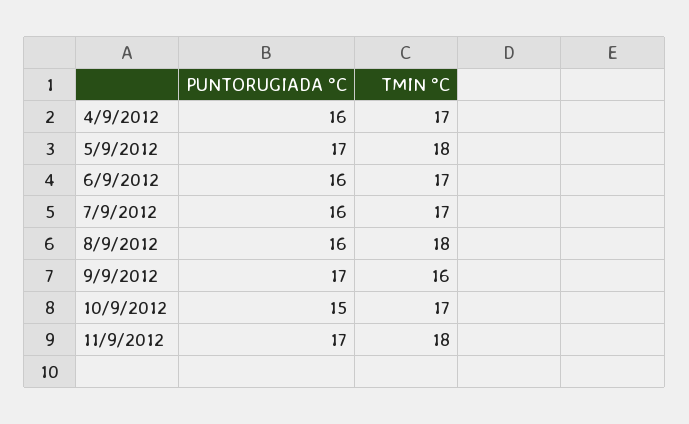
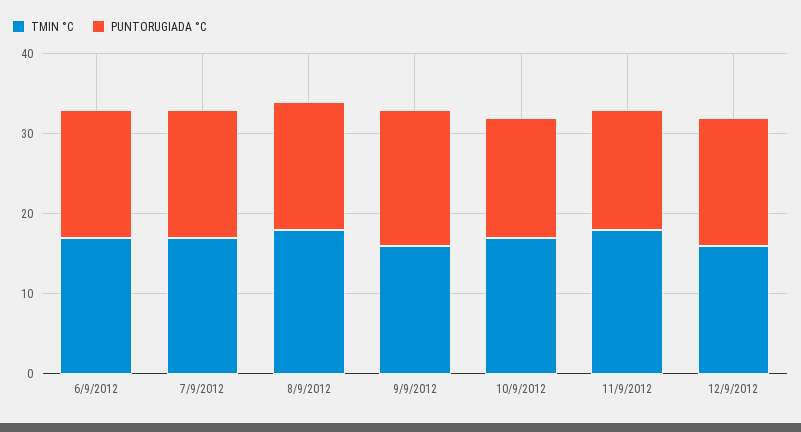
PUNTORUGIADA °C, 4/9/2012: 16 -> none
TMIN °C, 4/9/2012: 17 -> none
PUNTORUGIADA °C, 5/9/2012: 17 -> none
TMIN °C, 5/9/2012: 18 -> none
PUNTORUGIADA °C, 11/9/2012: 17 -> 15
TMIN °C, 12/9/2012: none -> 16
PUNTORUGIADA °C, 12/9/2012: none -> 16

